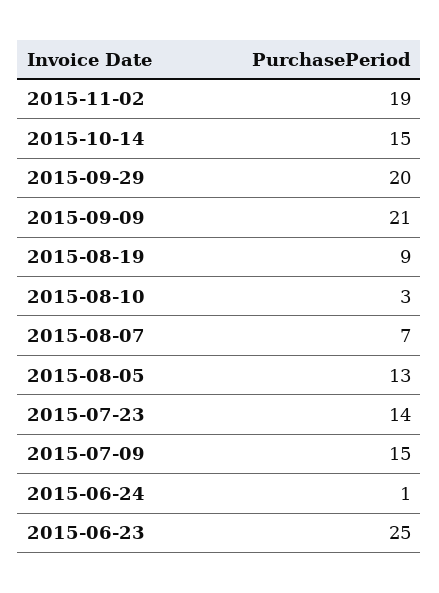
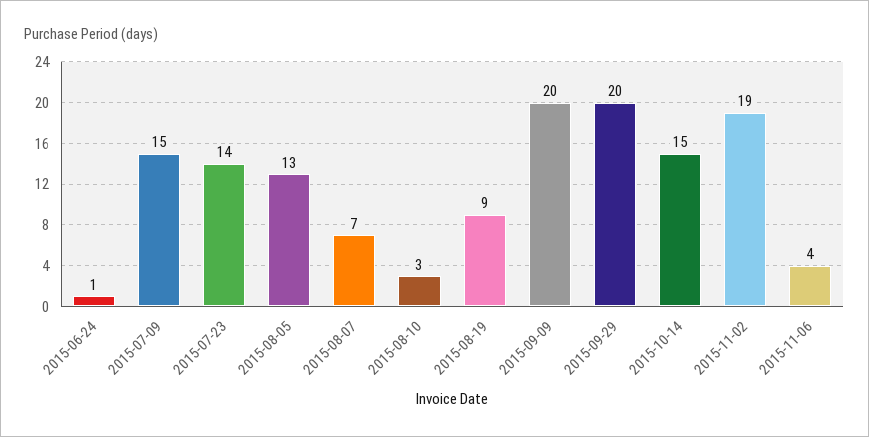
2015-09-09: 21 -> 20
2015-06-23: 25 -> none
2015-11-06: none -> 4

